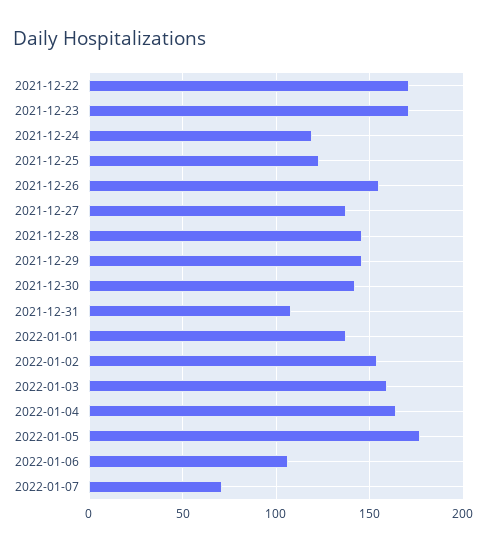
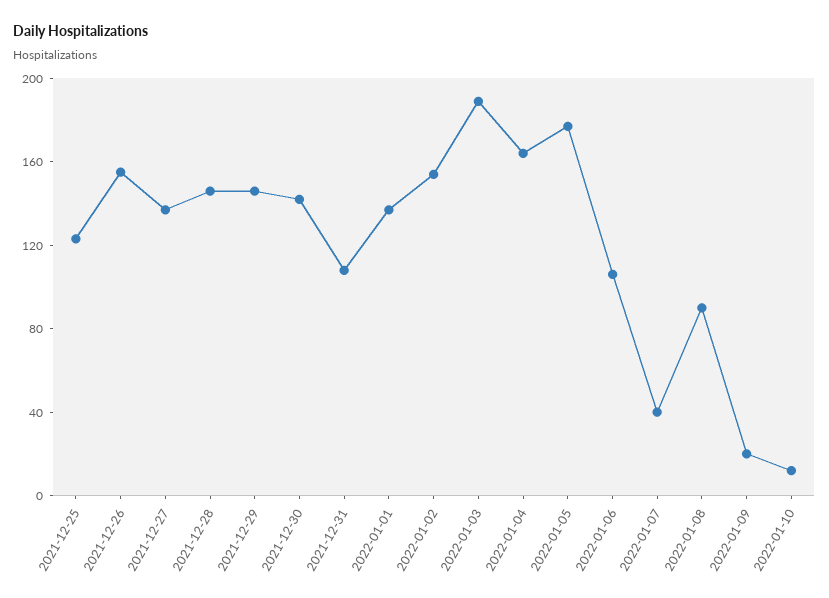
2021-12-22: 170 -> none
2021-12-23: 170 -> none
2021-12-24: 120 -> none
2022-01-03: 160 -> 190
2022-01-07: 70 -> 40
2022-01-08: none -> 90
2022-01-09: none -> 20
2022-01-10: none -> 10

